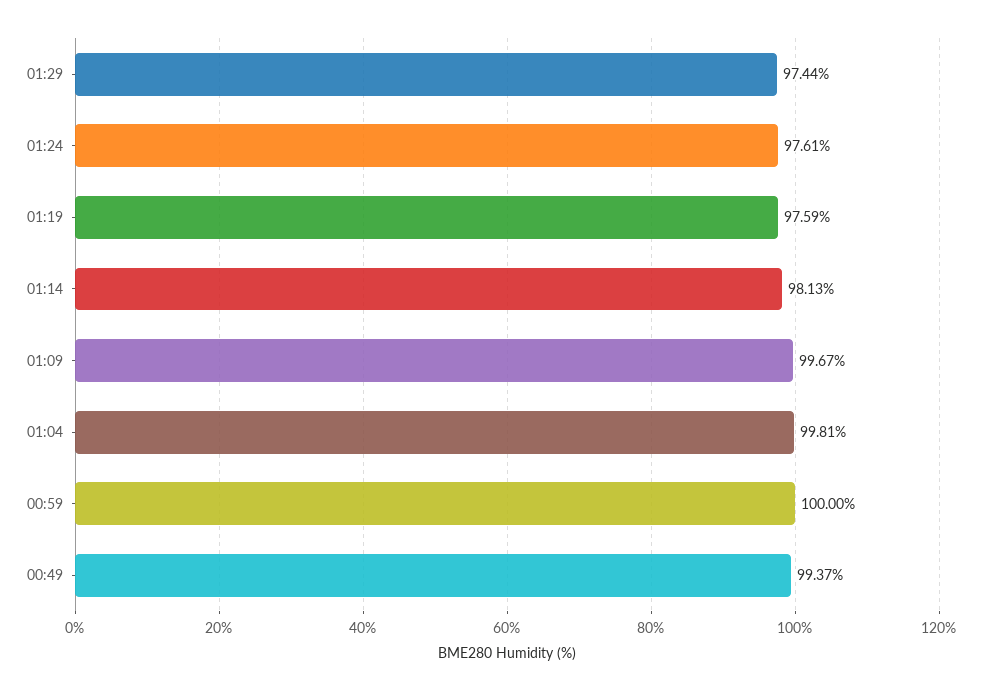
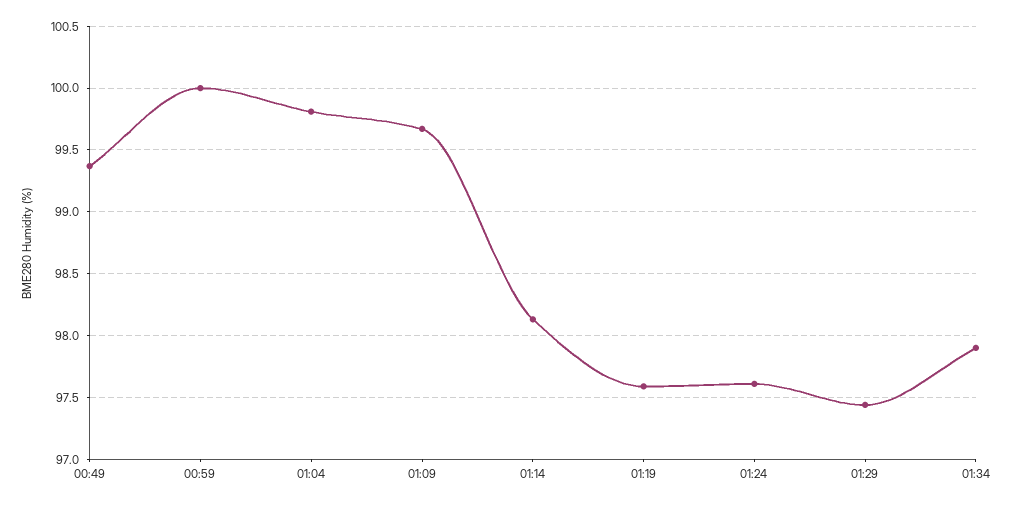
01:34: none -> 97.9

